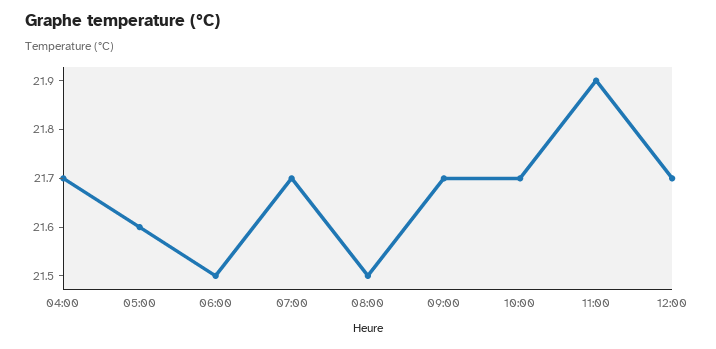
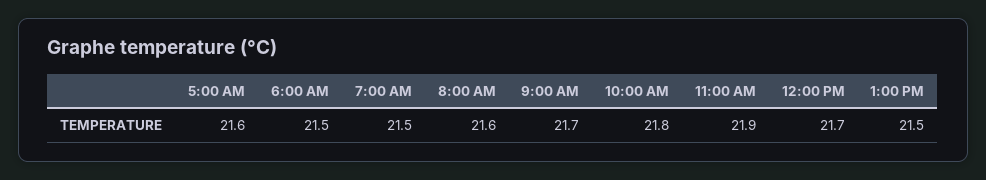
04:00: 21.7 -> none
07:00: 21.7 -> 21.5
08:00: 21.5 -> 21.6
10:00: 21.7 -> 21.8
1:00 PM: none -> 21.5

